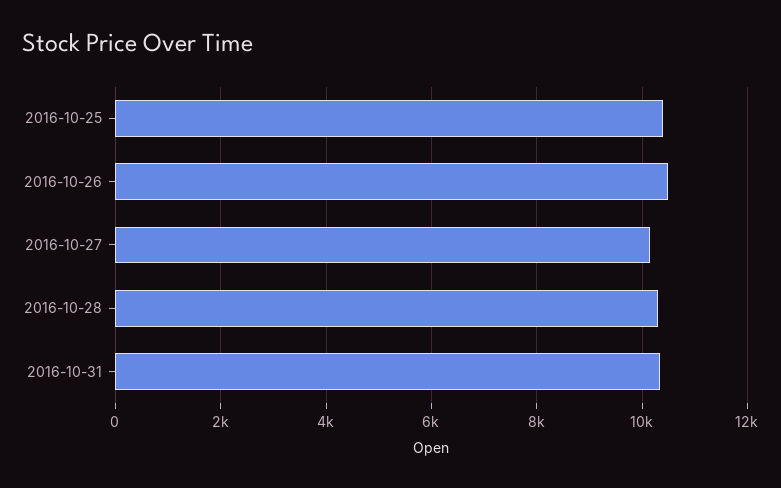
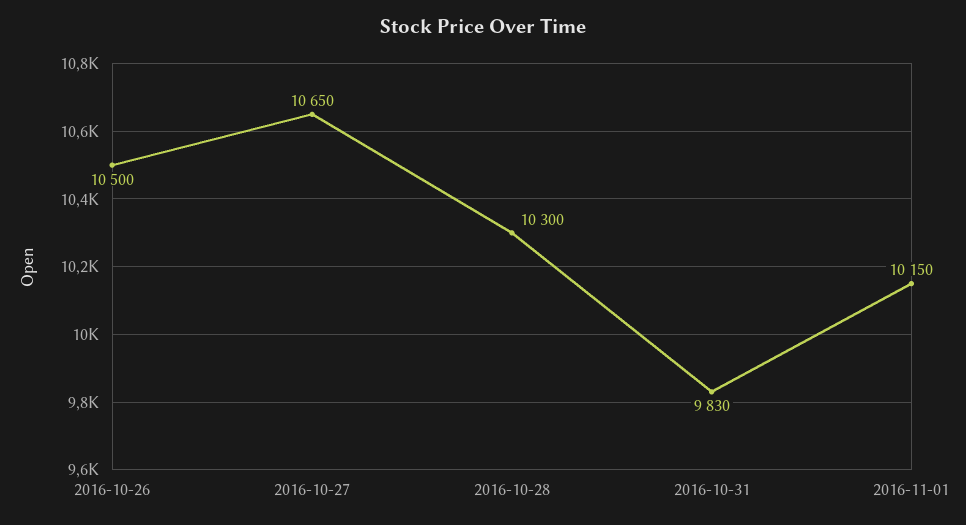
2016-10-25: 10400 -> none
2016-10-27: 10200 -> 10650
2016-10-31: 10400 -> 9830
2016-11-01: none -> 10150

